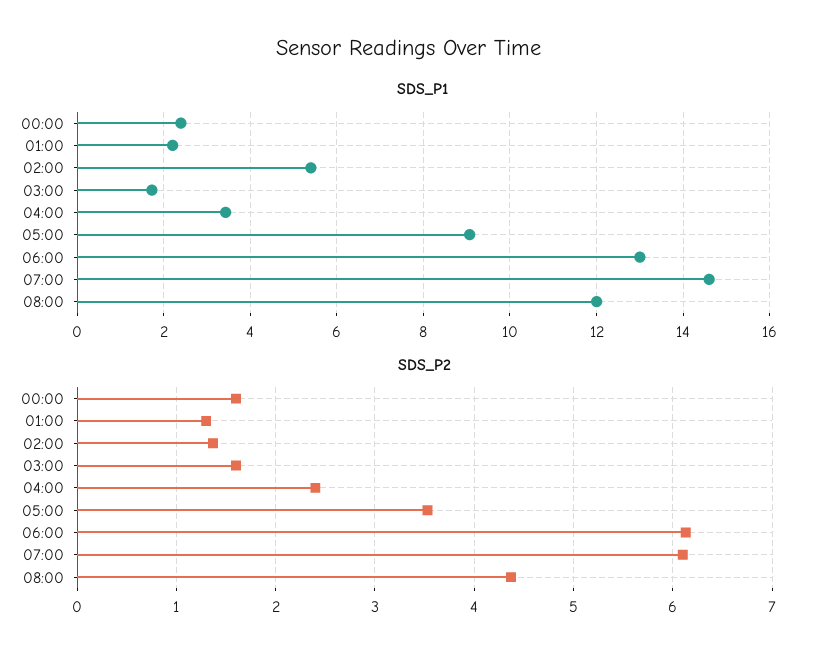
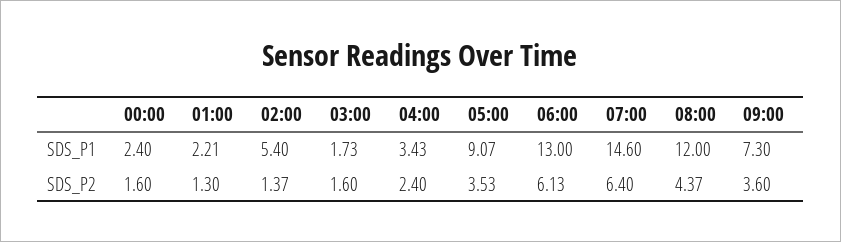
SDS_P2, 07:00: 6.1 -> 6.4
SDS_P1, 09:00: none -> 7.3
SDS_P2, 09:00: none -> 3.6

